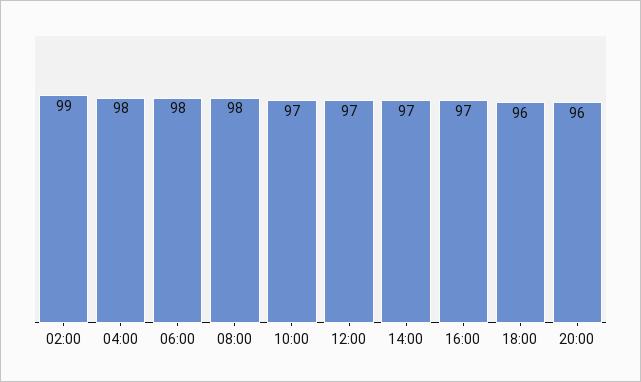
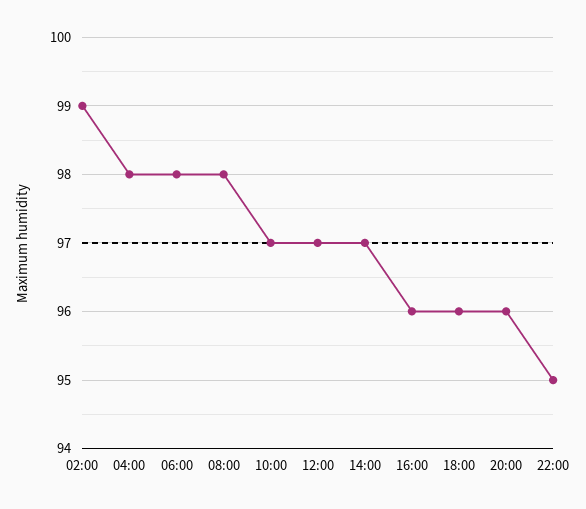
16:00: 97 -> 96
22:00: none -> 95

